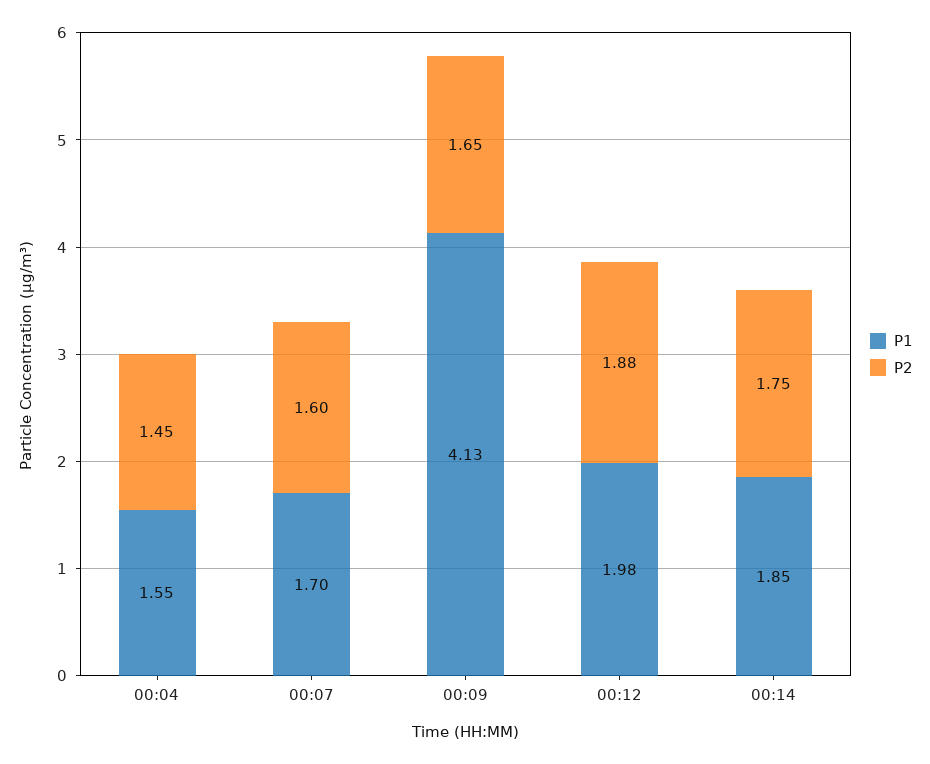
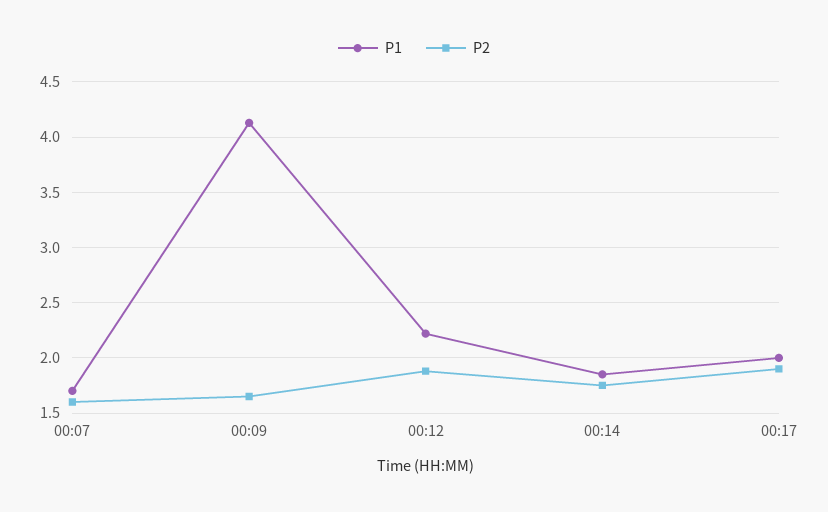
P1, 00:04: 1.55 -> none
P2, 00:04: 1.45 -> none
P1, 00:12: 1.98 -> 2.2
P1, 00:17: none -> 2
P2, 00:17: none -> 1.9

